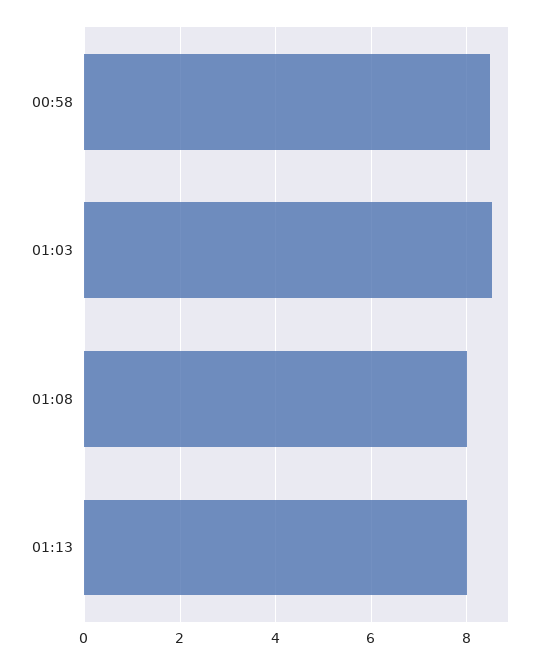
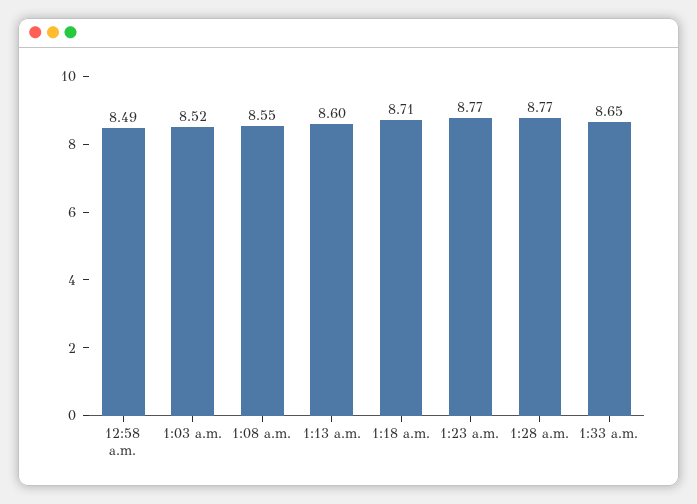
01:08: 8 -> 8.55
01:13: 8 -> 8.6
1:18 a.m.: none -> 8.71
1:23 a.m.: none -> 8.77
1:28 a.m.: none -> 8.77
1:33 a.m.: none -> 8.65

